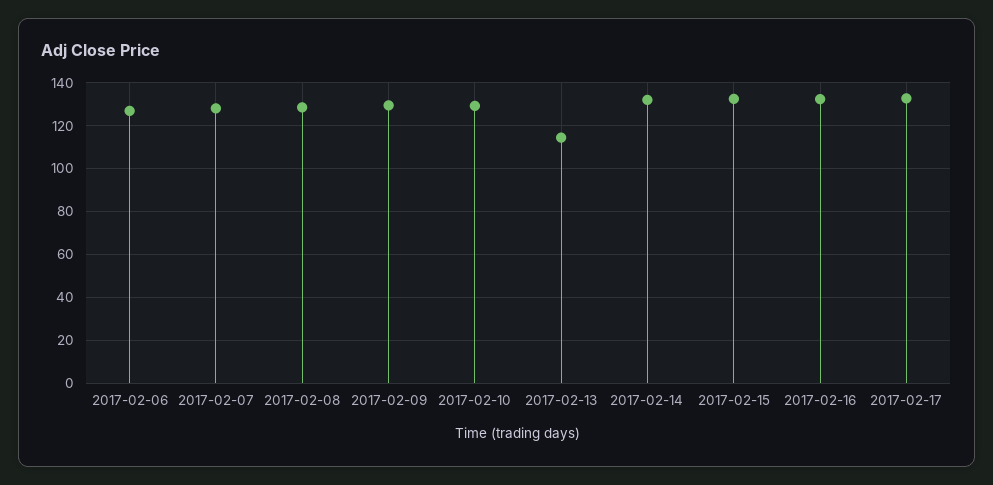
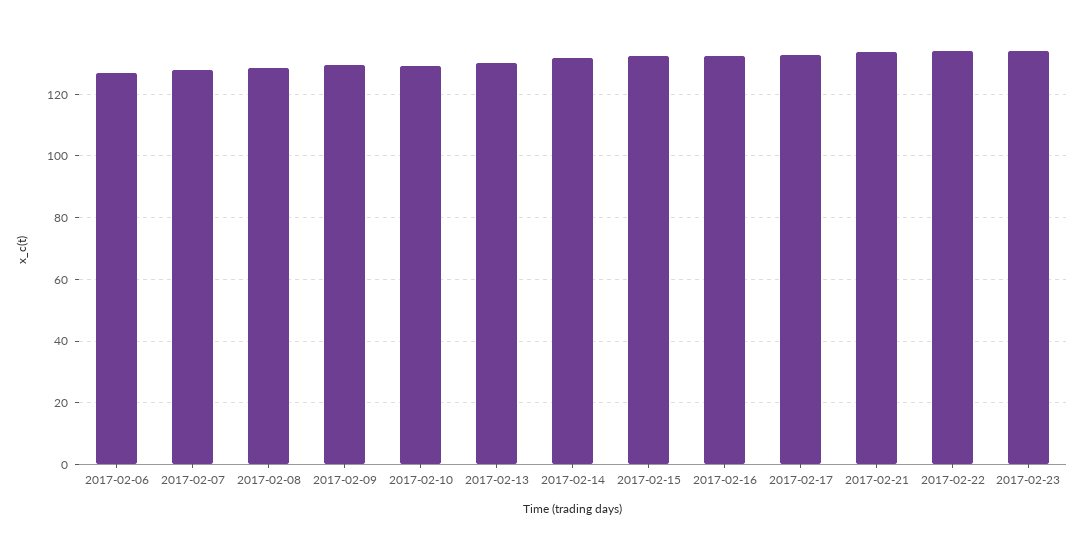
2017-02-13: 115 -> 130
2017-02-21: none -> 134
2017-02-22: none -> 134
2017-02-23: none -> 134

